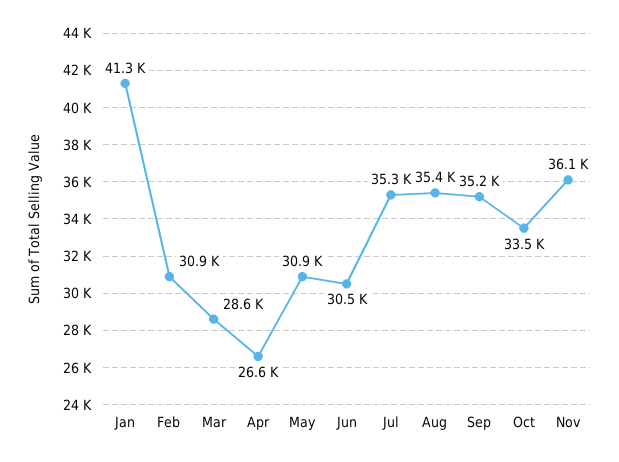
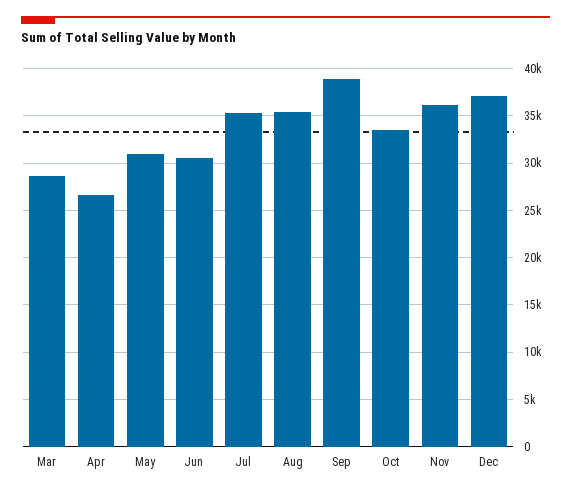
Jan: 41300 -> none
Feb: 30900 -> none
Sep: 35200 -> 39000
Dec: none -> 37000

